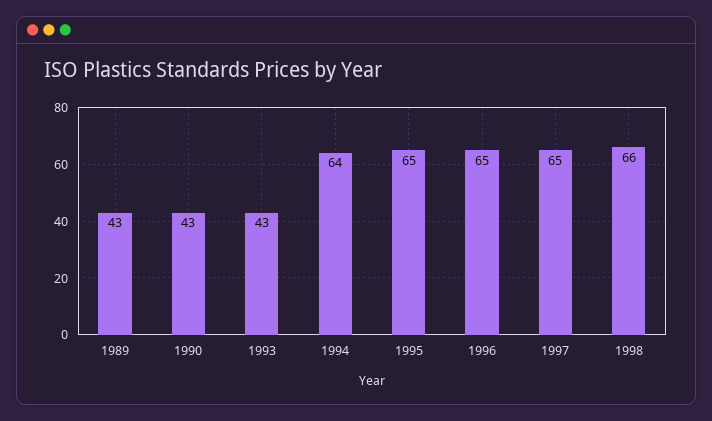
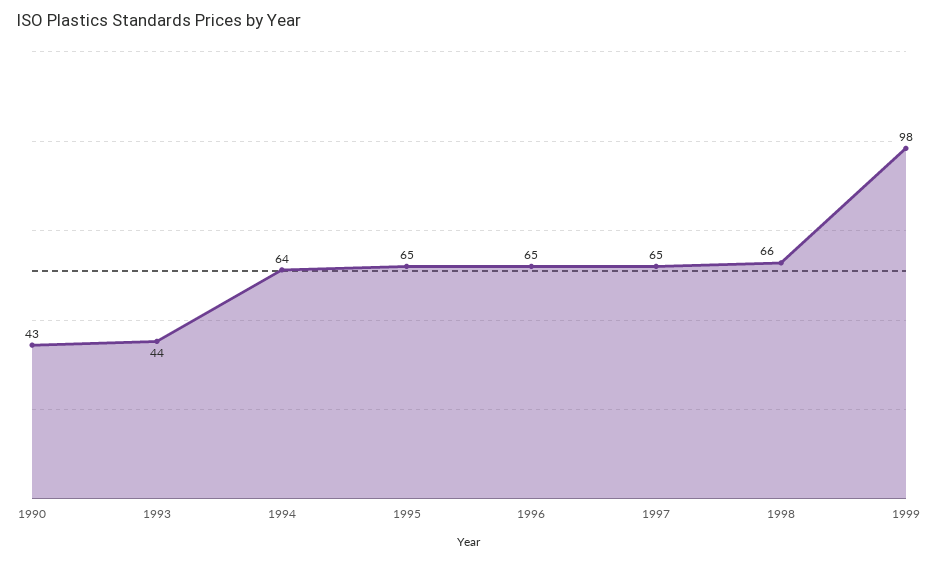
1989: 43 -> none
1993: 43 -> 44
1999: none -> 98

